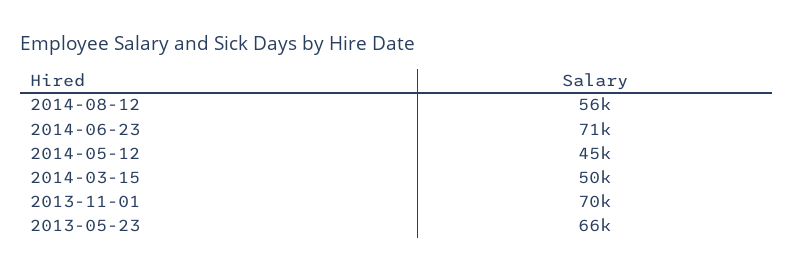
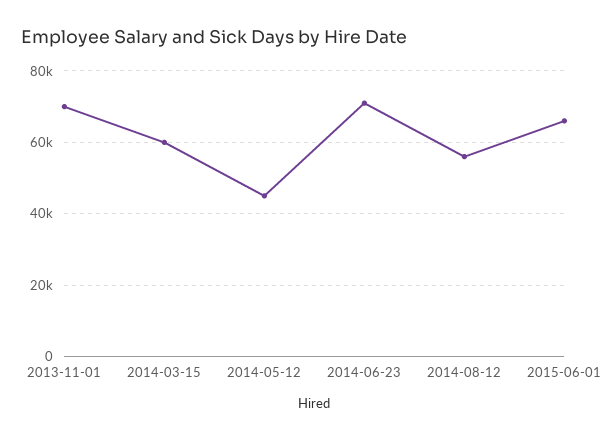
2014-03-15: 50000 -> 60000
2013-05-23: 66000 -> none
2015-06-01: none -> 66000

